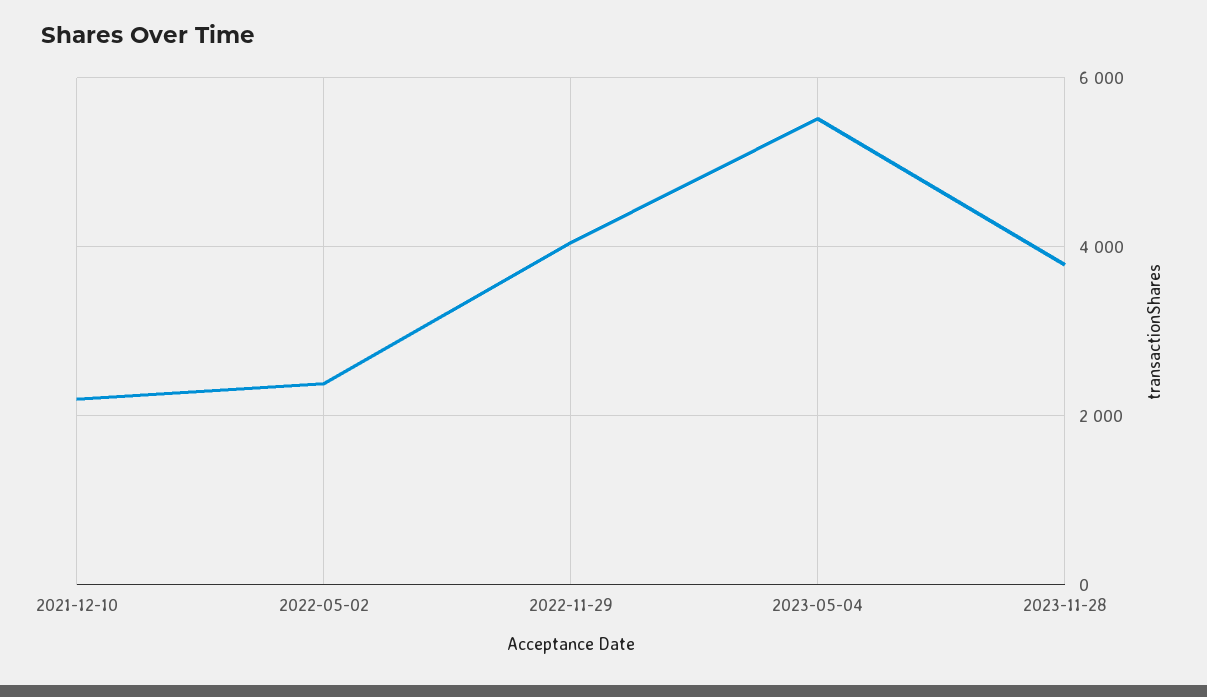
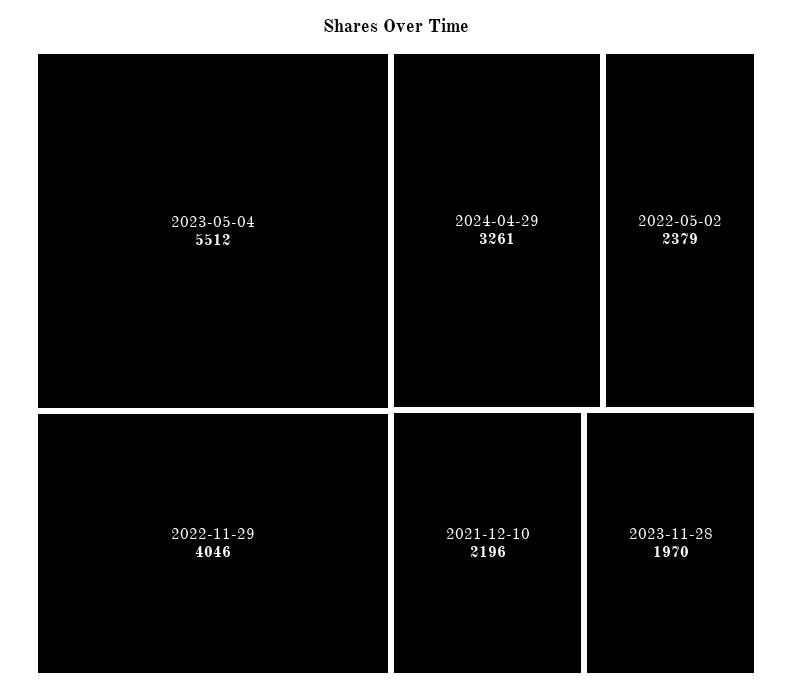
2023-11-28: 3800 -> 1970
2024-04-29: none -> 3261

